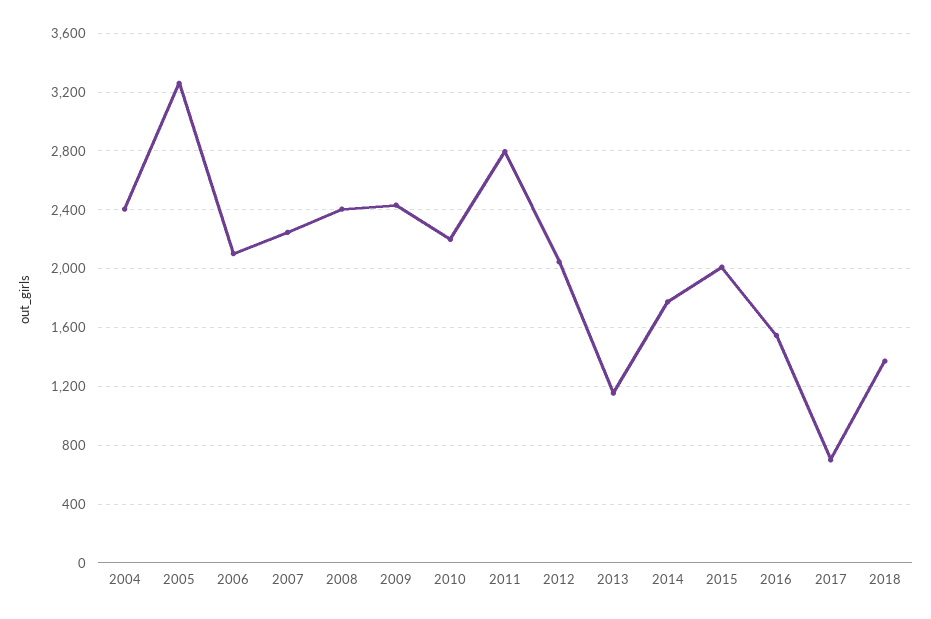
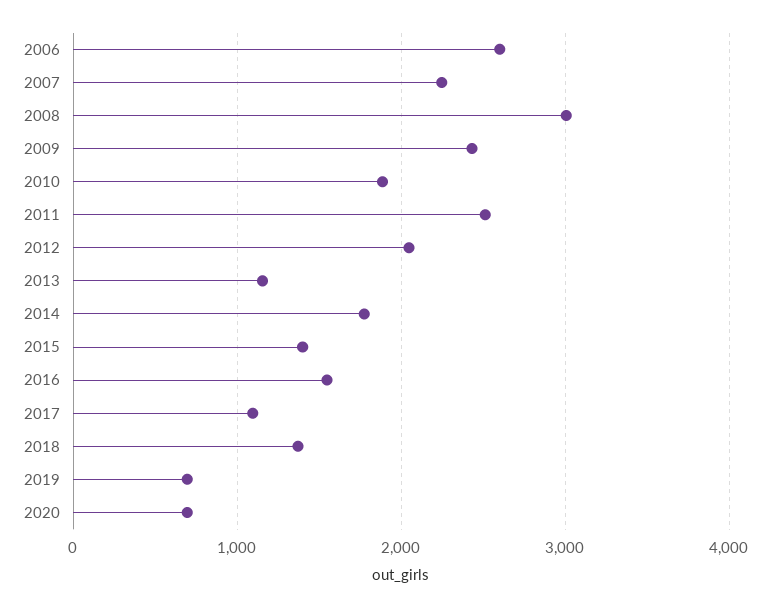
2004: 2400 -> none
2005: 3250 -> none
2006: 2100 -> 2600
2008: 2400 -> 3000
2010: 2200 -> 1900
2011: 2800 -> 2500
2015: 2000 -> 1400
2017: 700 -> 1100
2019: none -> 700
2020: none -> 700

